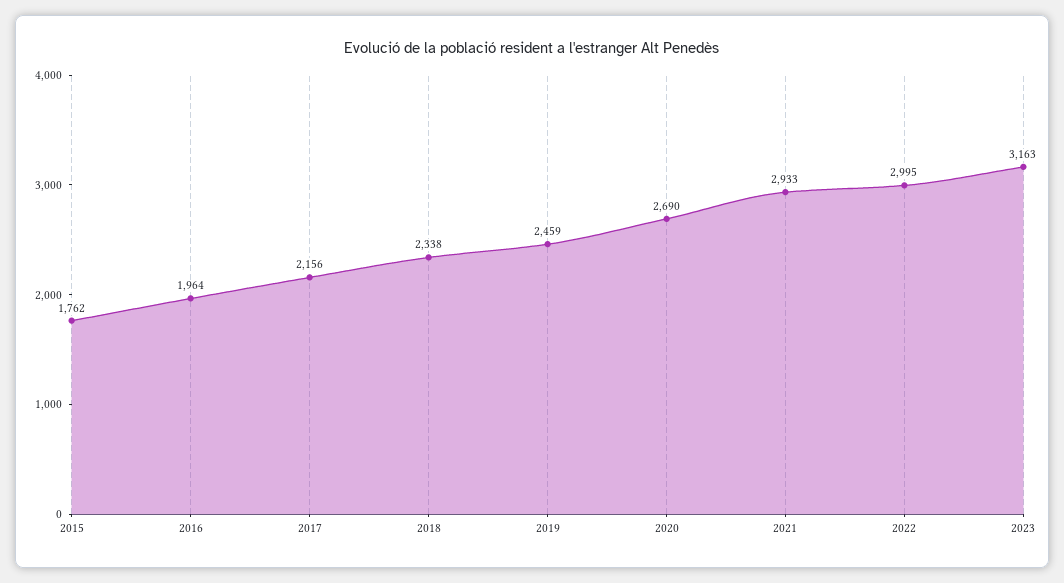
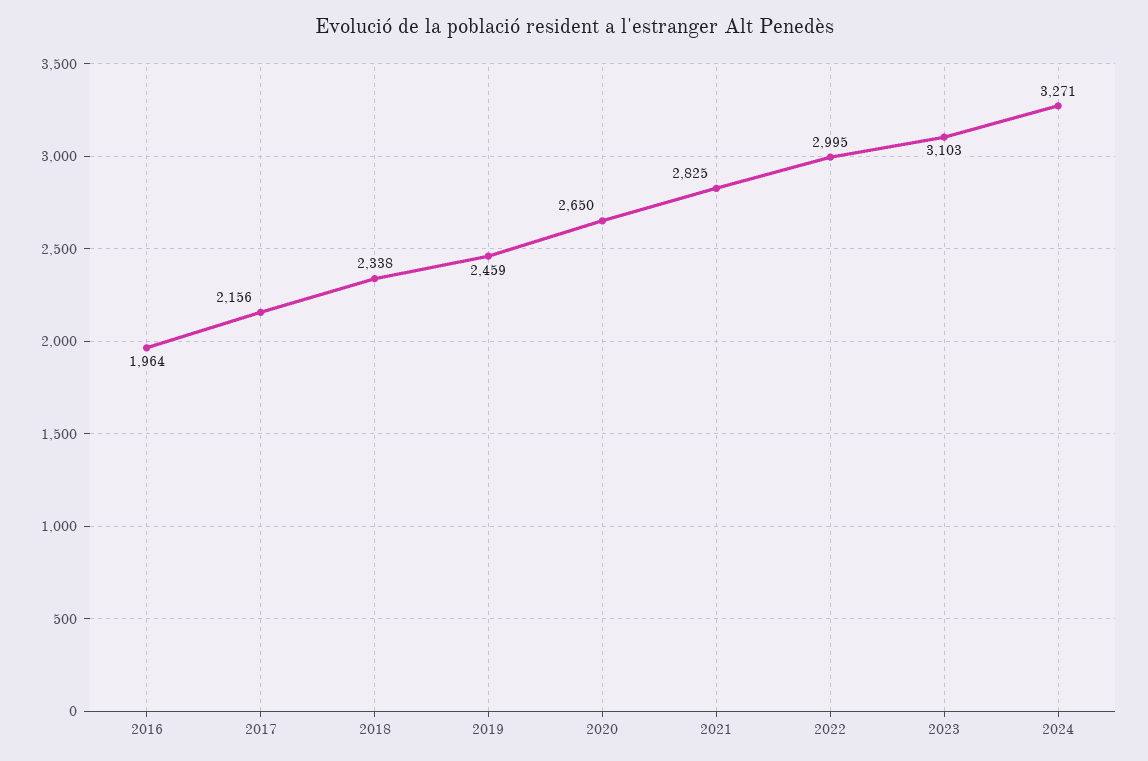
2015: 1762 -> none
2020: 2690 -> 2650
2021: 2933 -> 2825
2023: 3163 -> 3103
2024: none -> 3271

